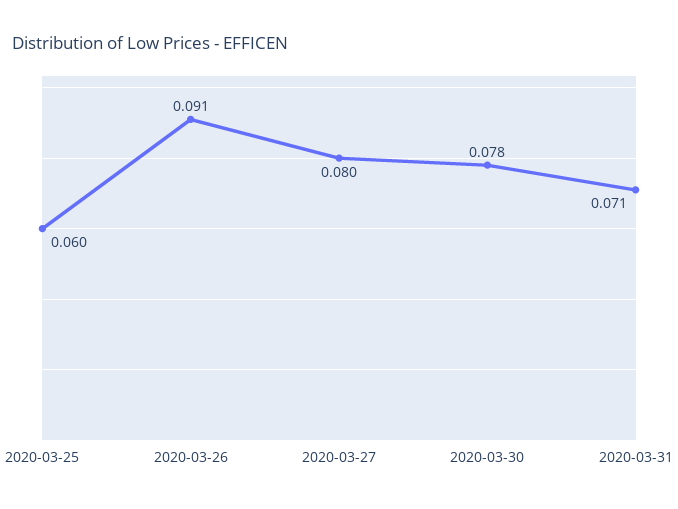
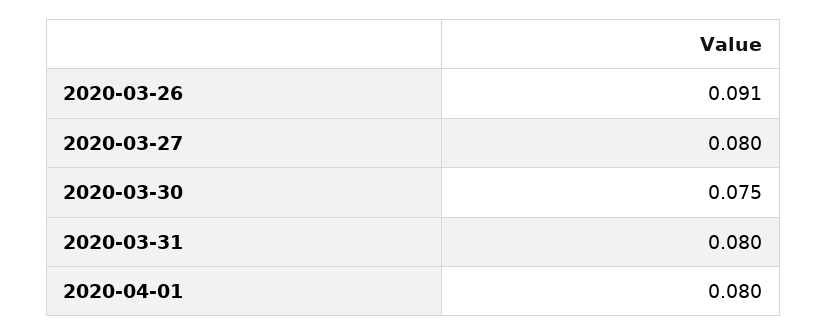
2020-03-25: 0.06 -> none
2020-03-30: 0.078 -> 0.075
2020-03-31: 0.071 -> 0.08
2020-04-01: none -> 0.08

